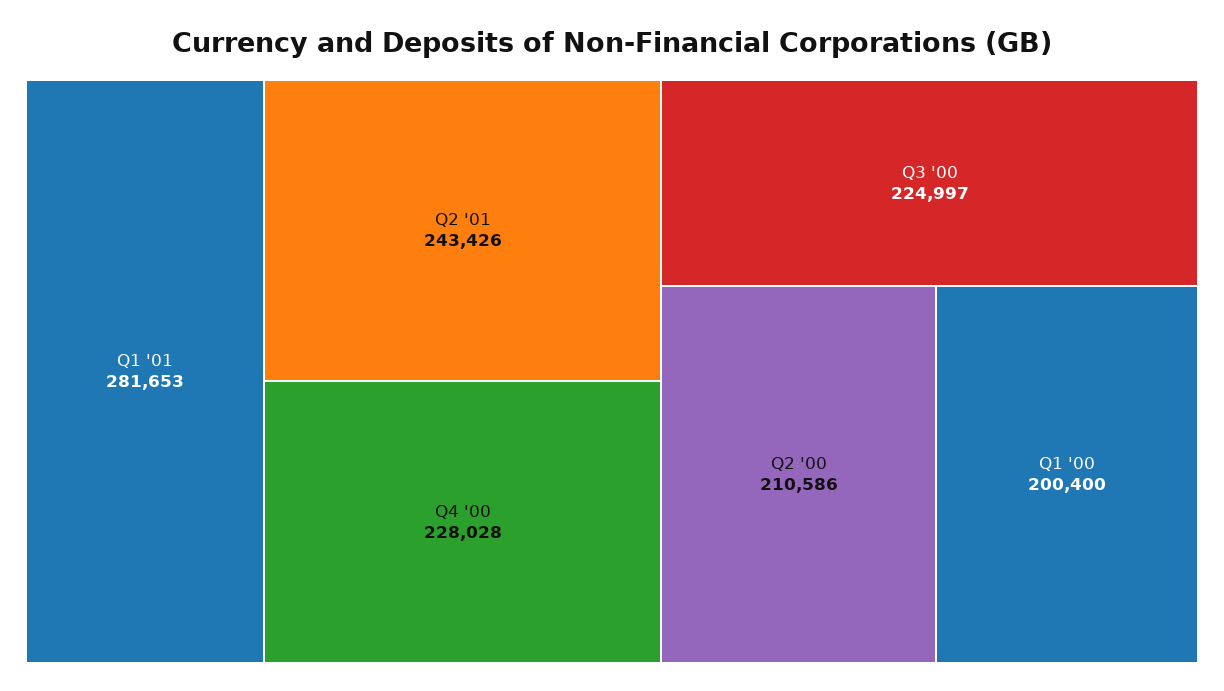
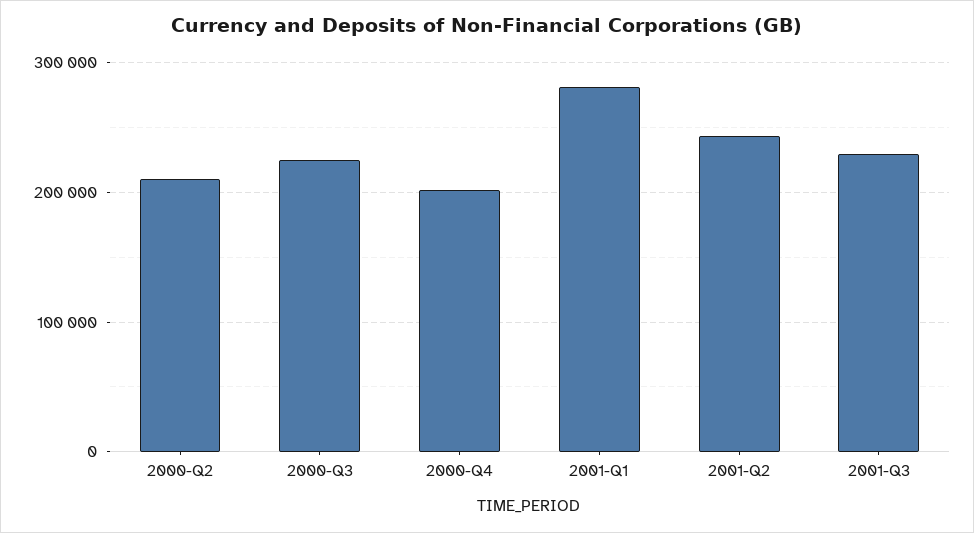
Q4 '00: 228028 -> 200000
Q1 '00: 200400 -> none
2001-Q3: none -> 230000

